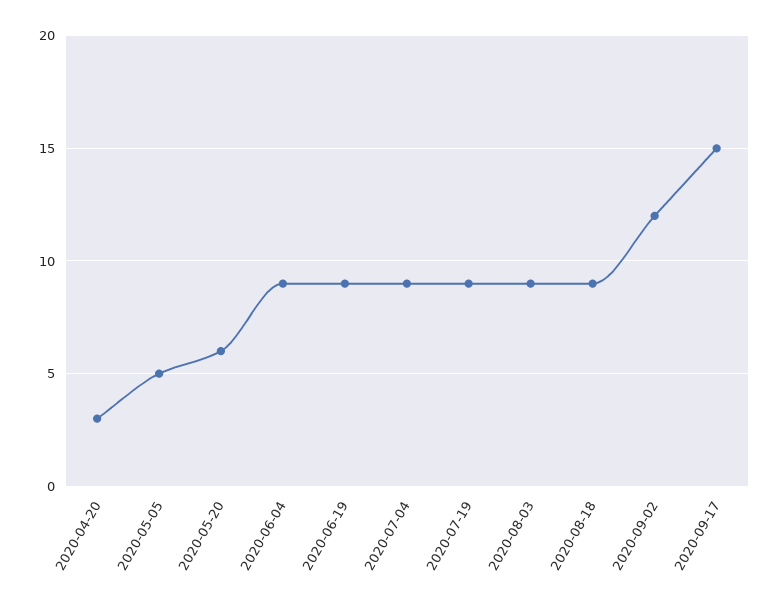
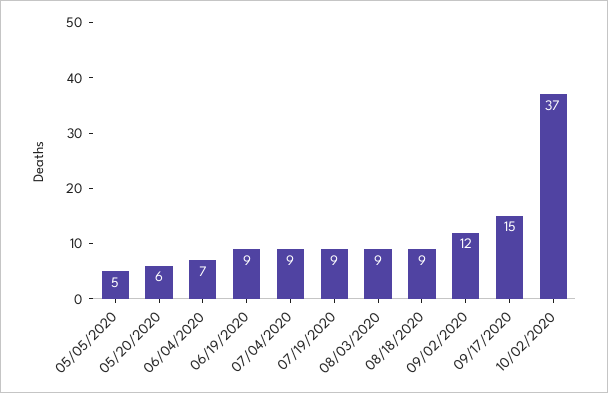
2020-04-20: 3 -> none
2020-06-04: 9 -> 7
10/02/2020: none -> 37

